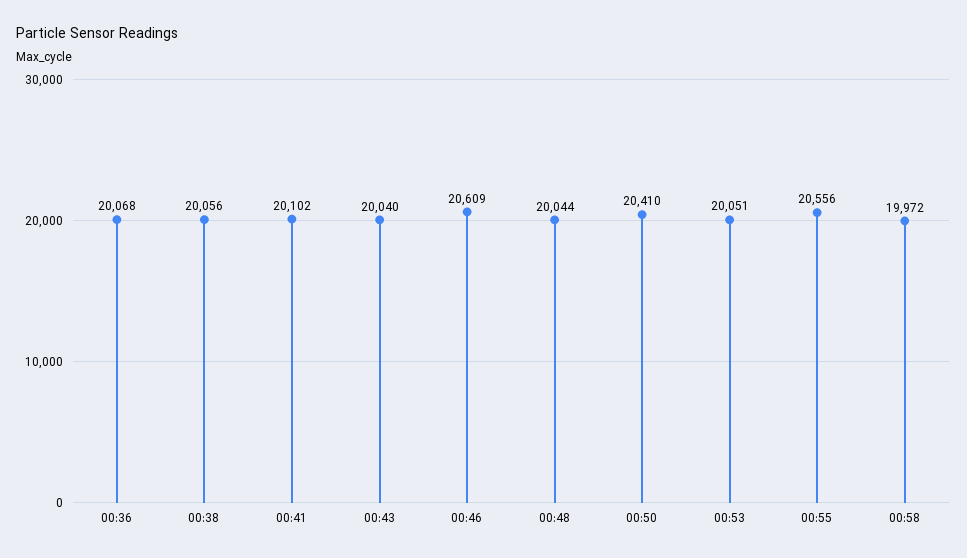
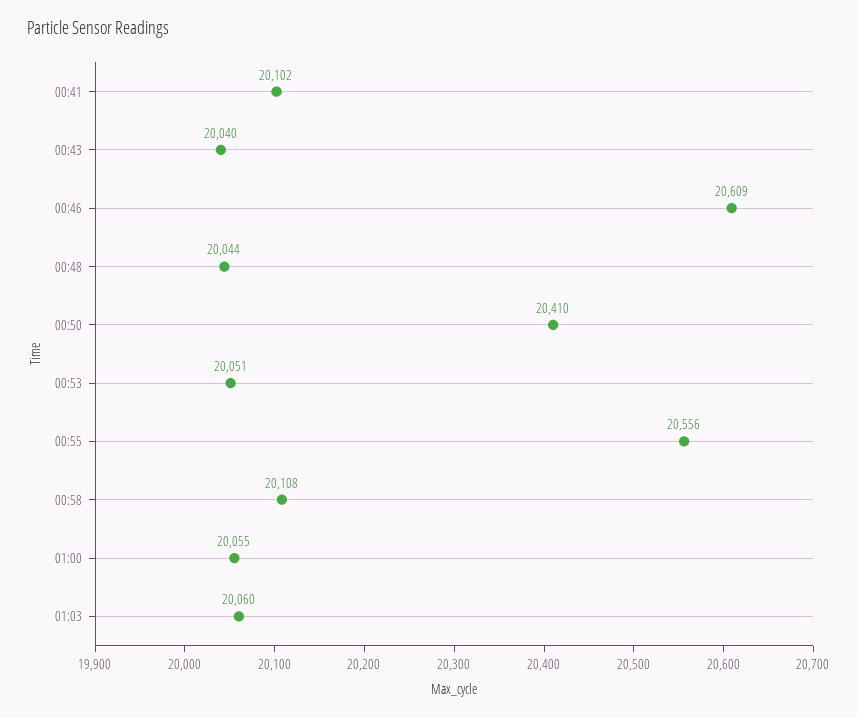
00:36: 20068 -> none
00:38: 20056 -> none
00:58: 19972 -> 20108
01:00: none -> 20055
01:03: none -> 20060

